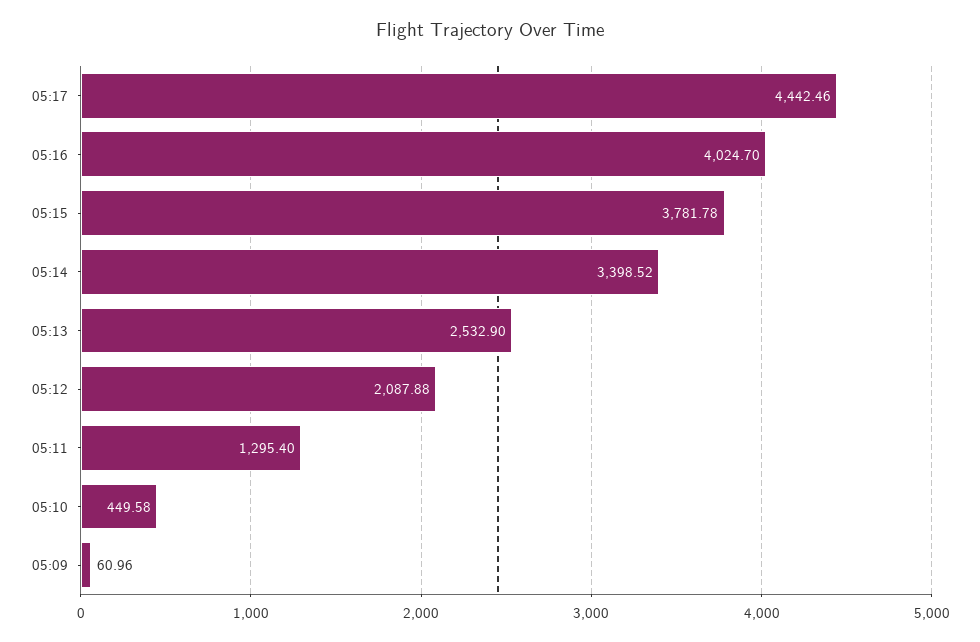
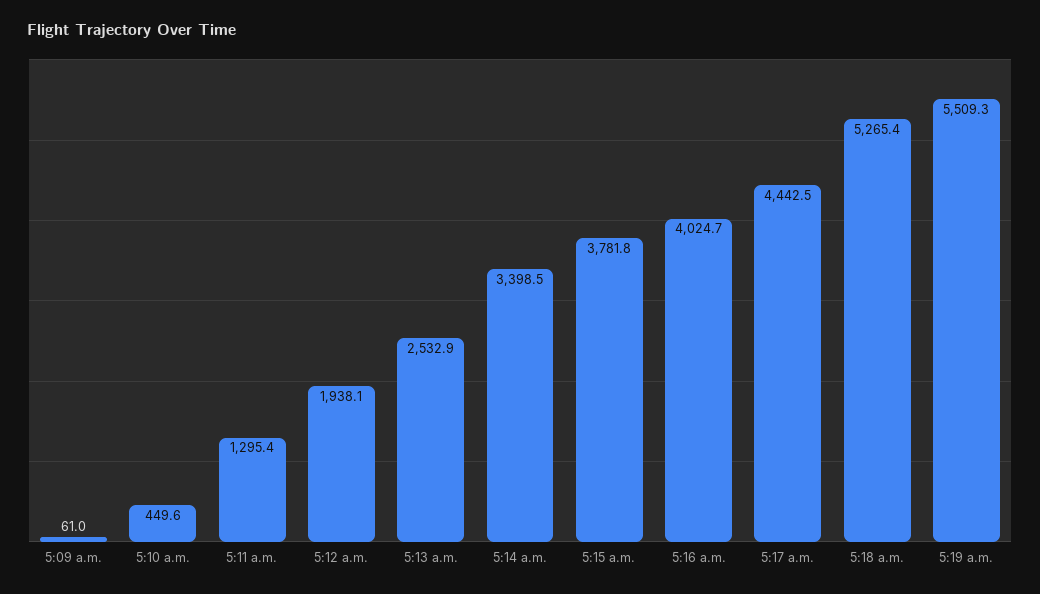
05:12: 2087.88 -> 1938.1
5:18 a.m.: none -> 5265.4
5:19 a.m.: none -> 5509.3

